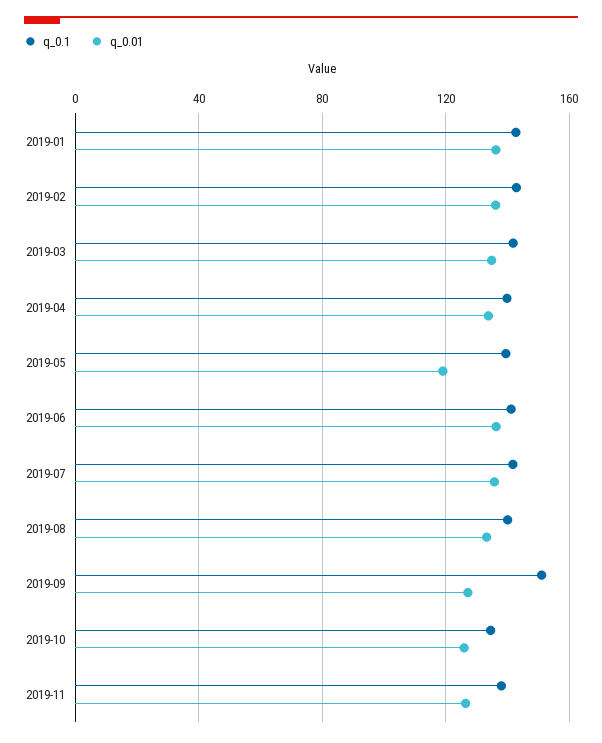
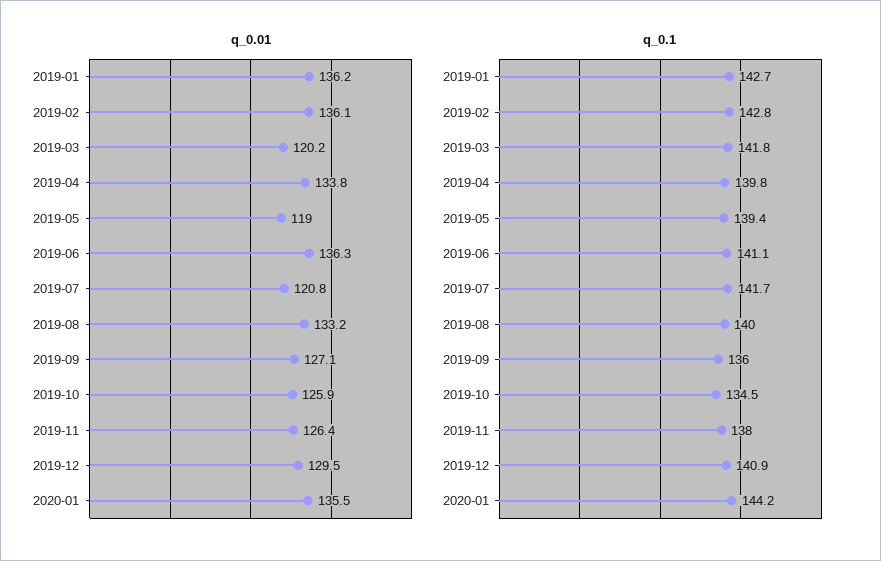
q_0.01, 2019-03: 135 -> 120.2
q_0.01, 2019-07: 135 -> 120.8
q_0.1, 2019-09: 150 -> 136
q_0.01, 2019-12: none -> 129.5
q_0.01, 2020-01: none -> 135.5
q_0.1, 2019-12: none -> 140.9
q_0.1, 2020-01: none -> 144.2

